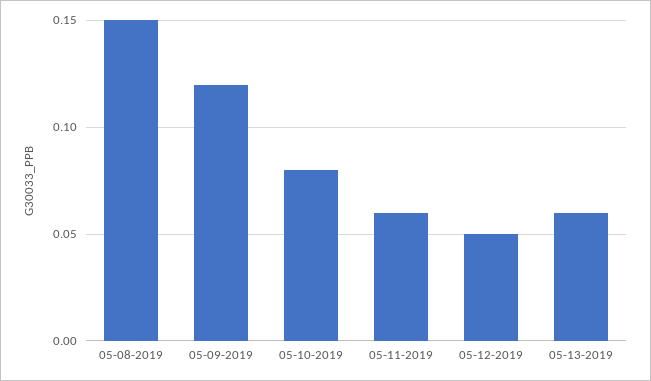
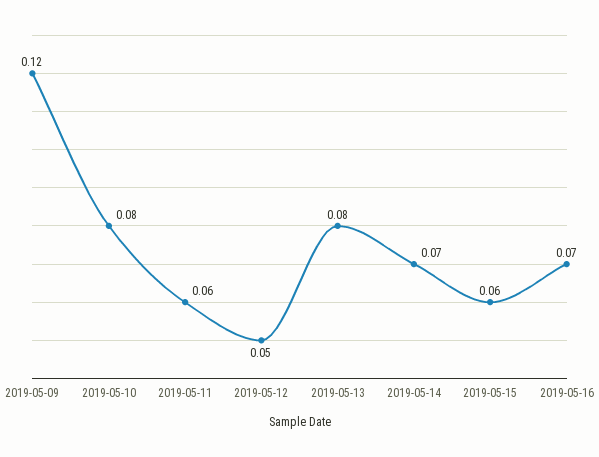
05-08-2019: 0.15 -> none
05-13-2019: 0.06 -> 0.08
2019-05-14: none -> 0.07
2019-05-15: none -> 0.06
2019-05-16: none -> 0.07

